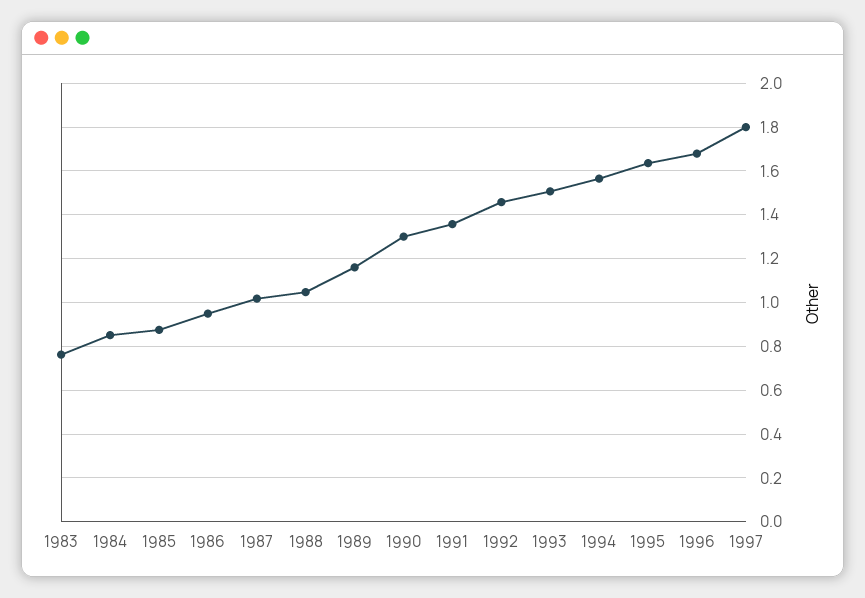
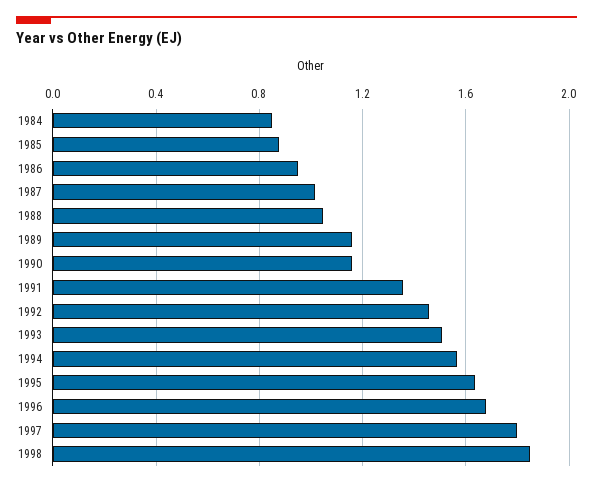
1983: 0.75 -> none
1990: 1.3 -> 1.15
1998: none -> 1.85

